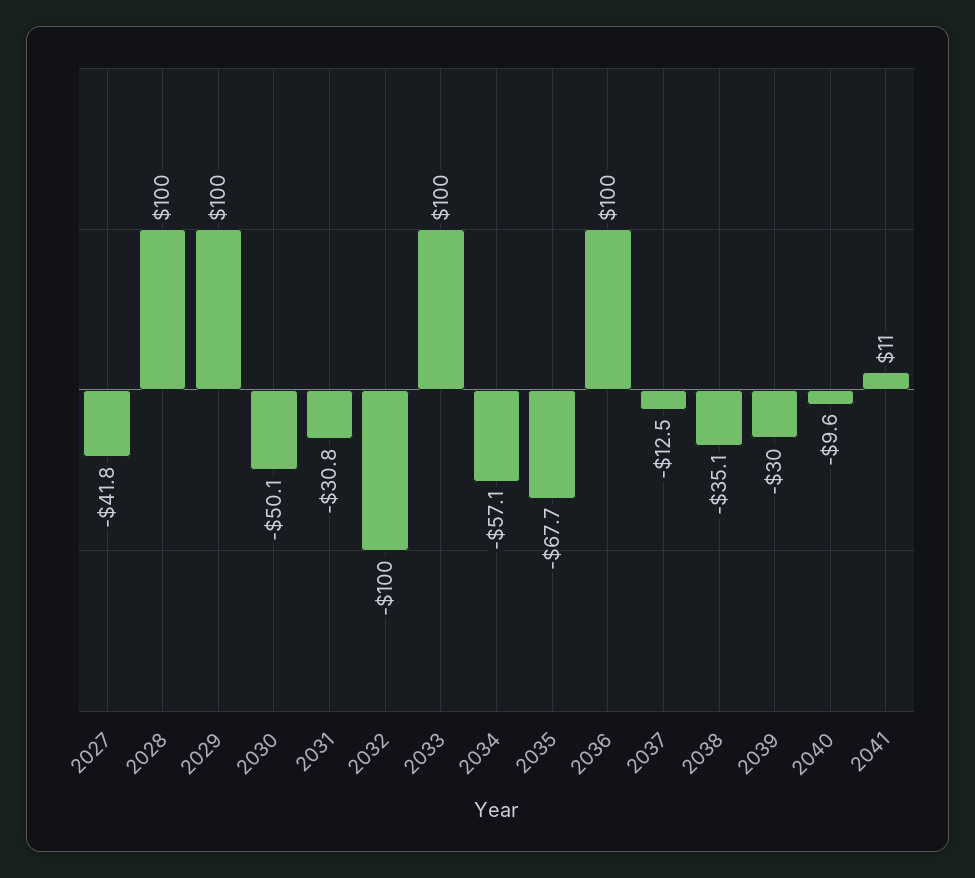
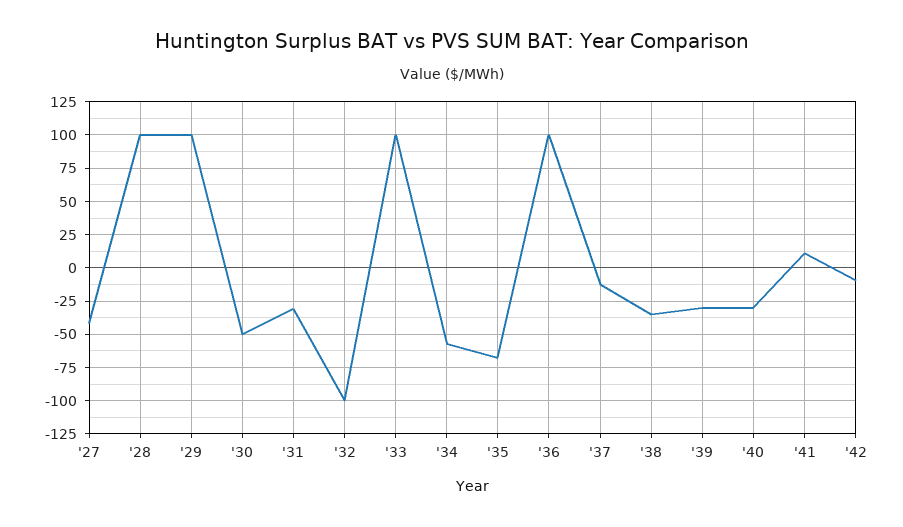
2040: -9.6 -> -30
'42: none -> -10

